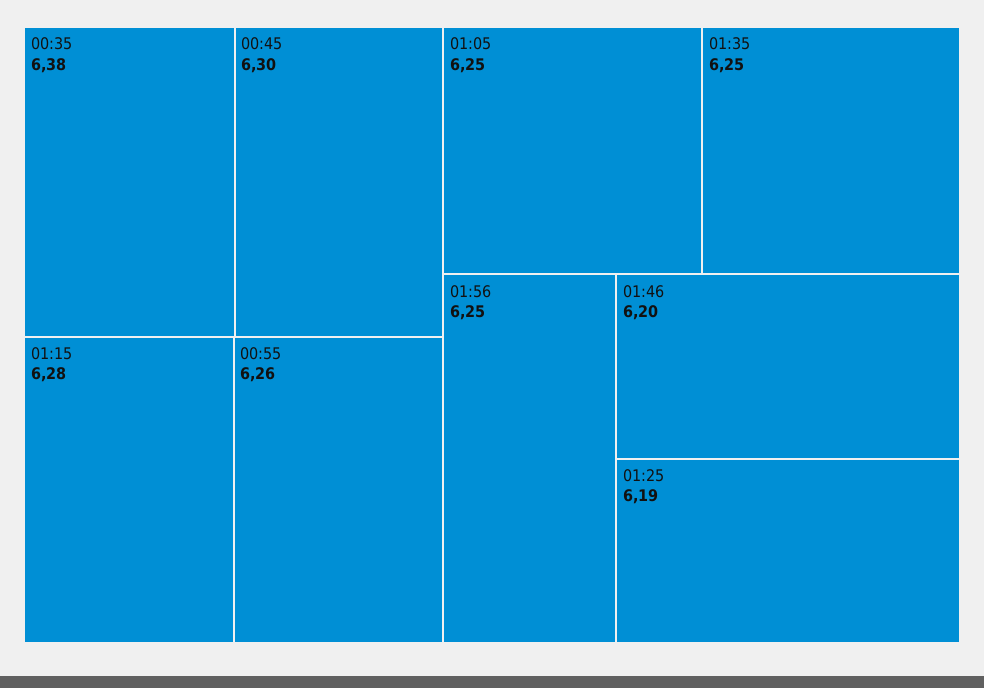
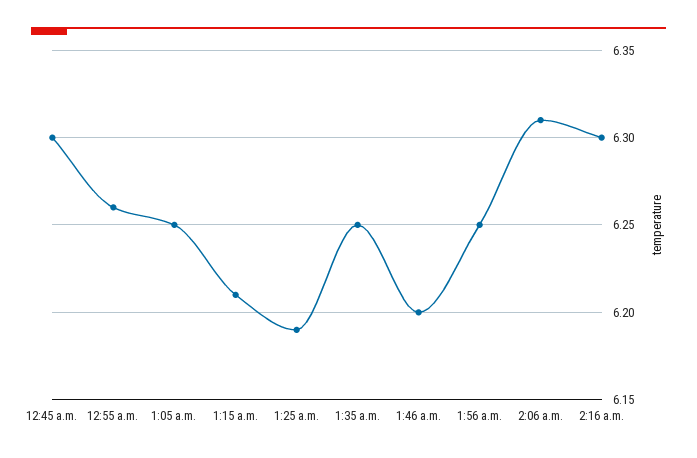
00:35: 6.38 -> none
01:15: 6.28 -> 6.21
2:06 a.m.: none -> 6.31
2:16 a.m.: none -> 6.3

